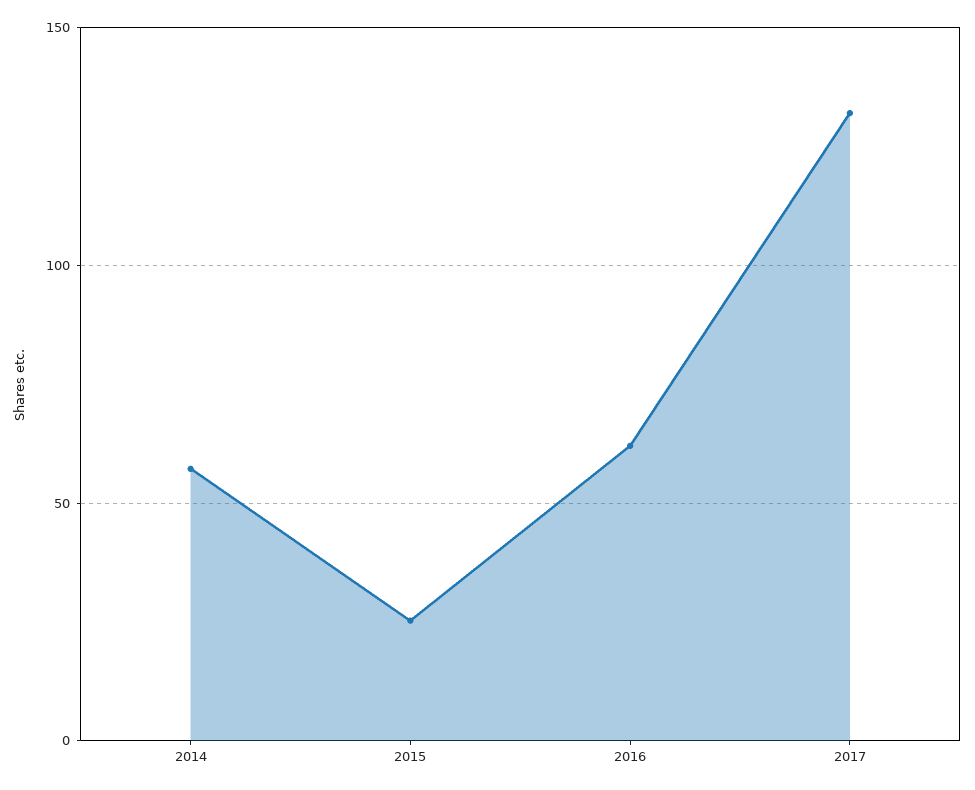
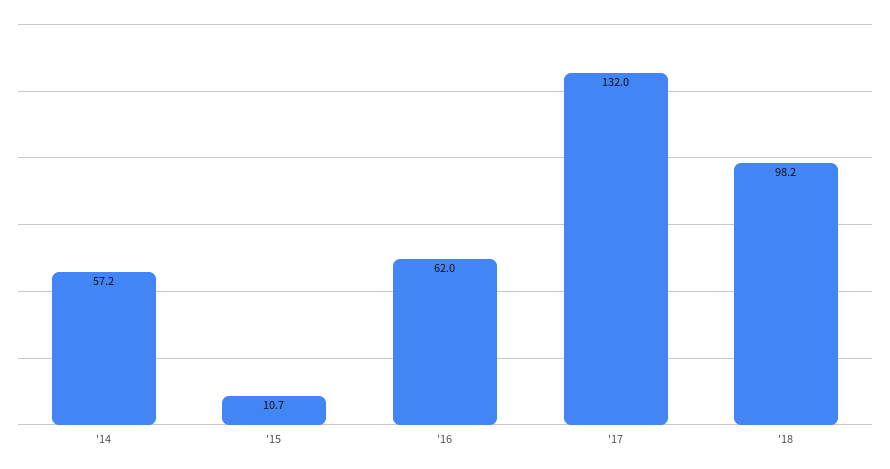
2015: 25 -> 10.7
'18: none -> 98.2

